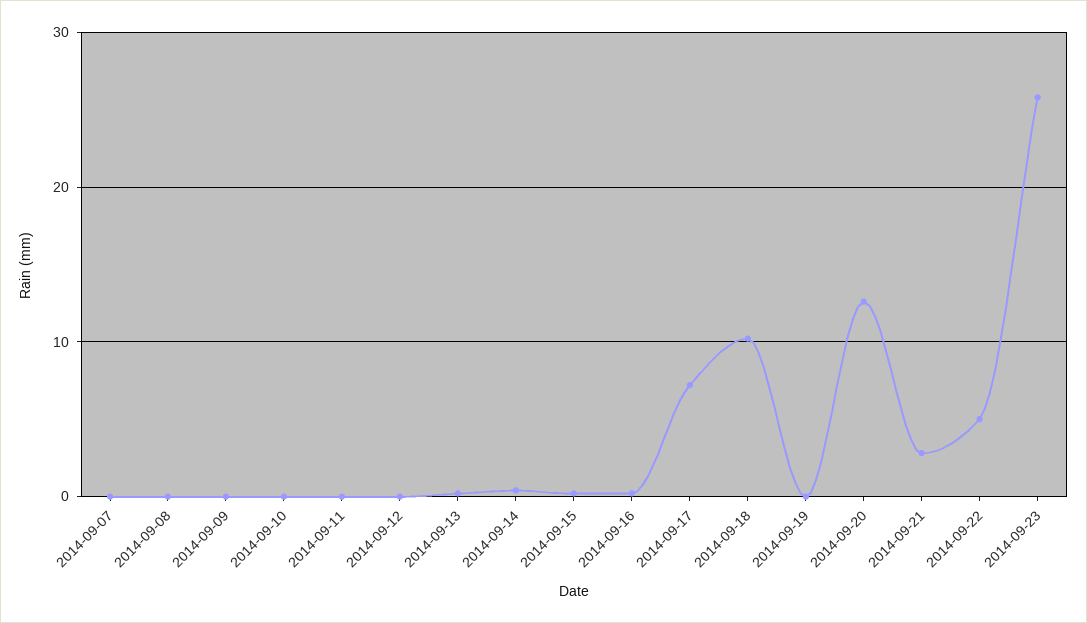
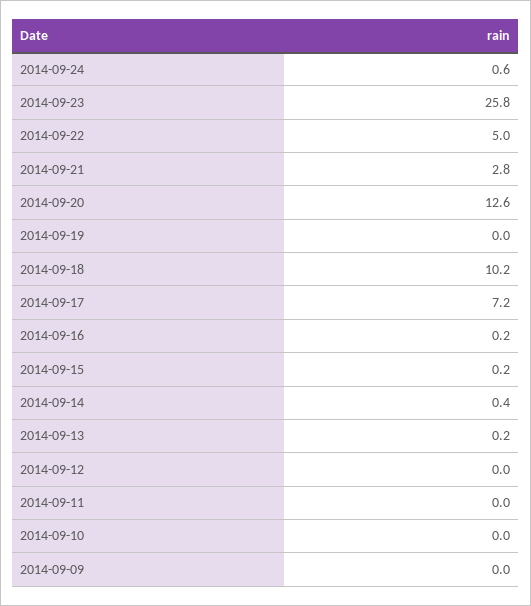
2014-09-07: 0 -> none
2014-09-08: 0 -> none
2014-09-24: none -> 0.6

